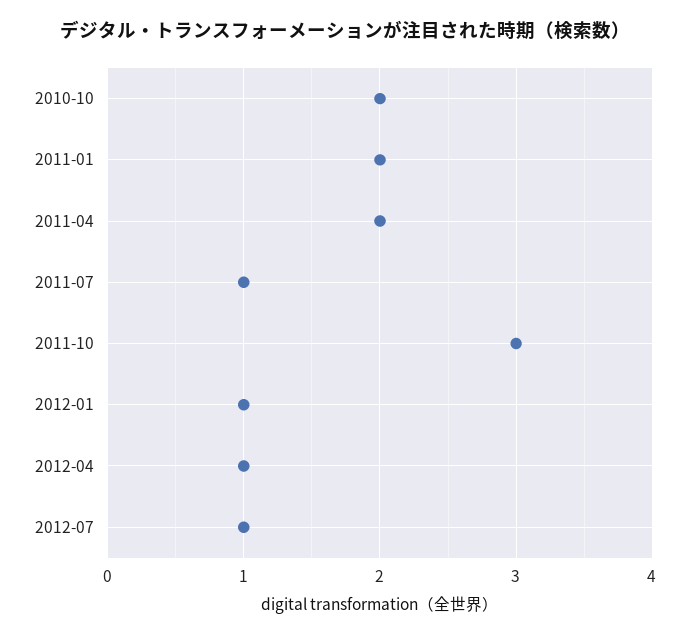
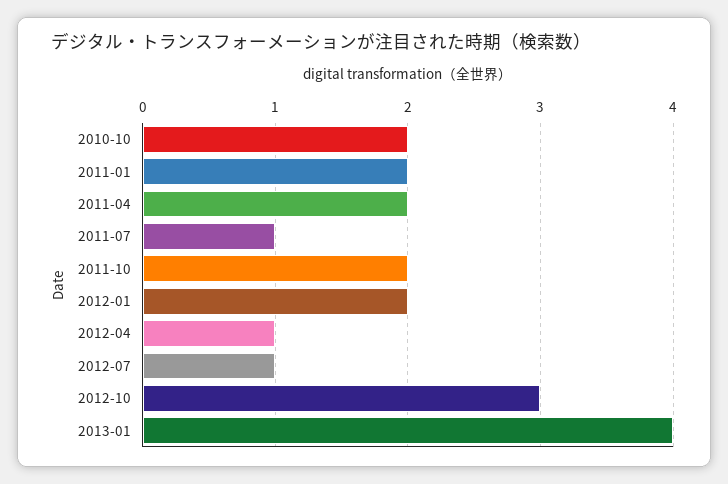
2011-10: 3 -> 2
2012-01: 1 -> 2
2012-10: none -> 3
2013-01: none -> 4

